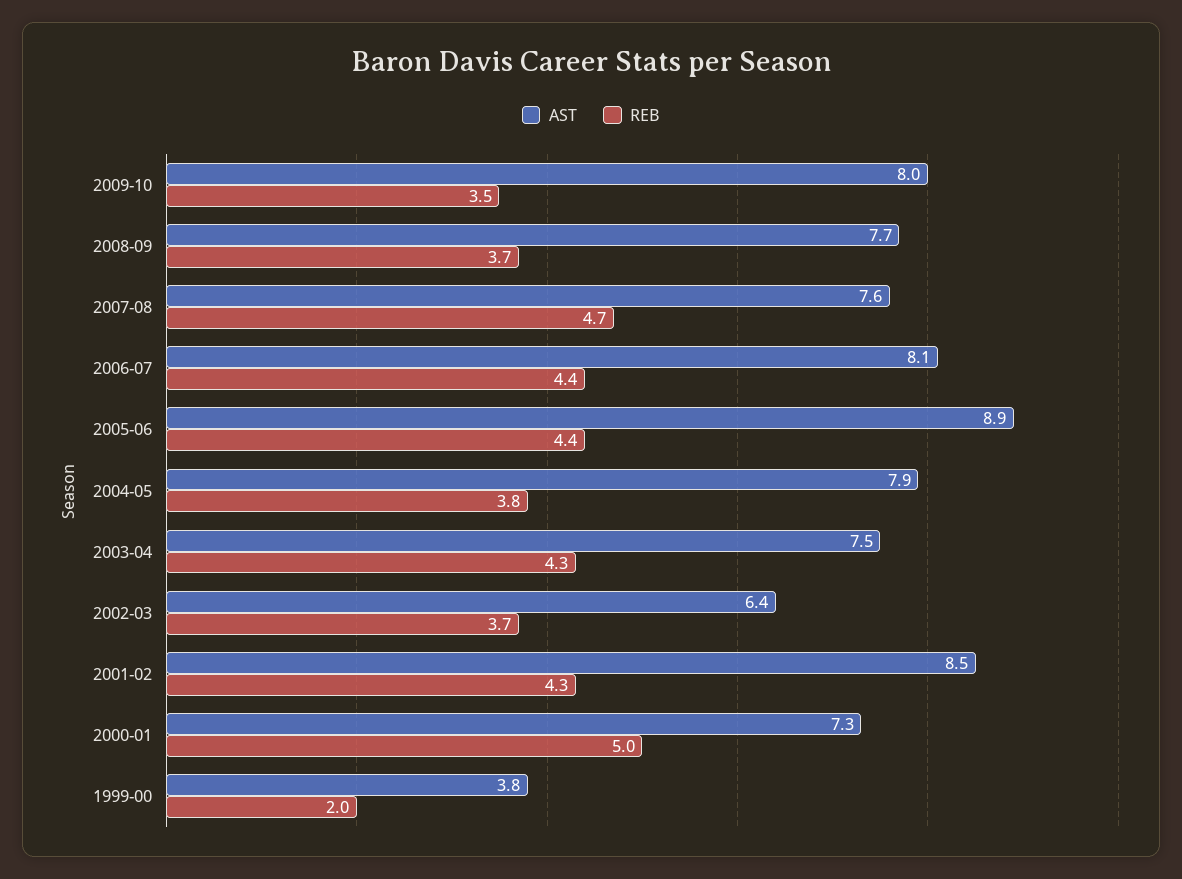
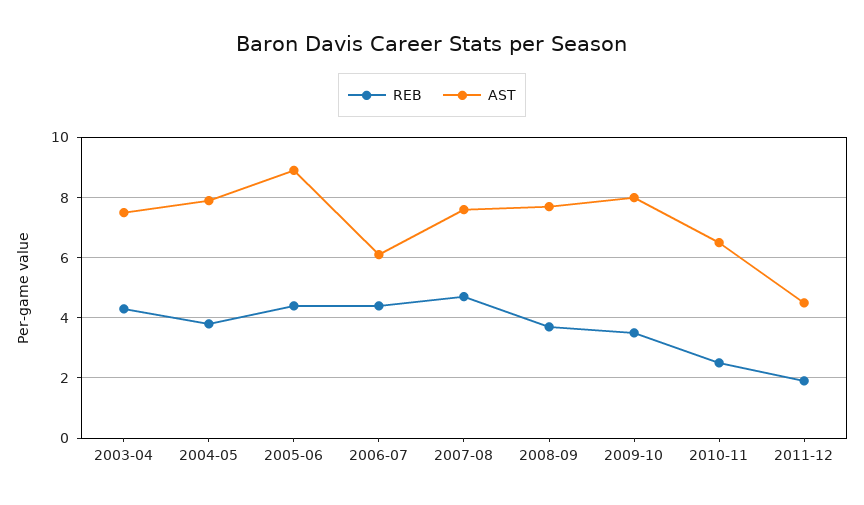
AST, 2006-07: 8.1 -> 6
AST, 2002-03: 6.4 -> none
REB, 2002-03: 3.7 -> none
AST, 2001-02: 8.5 -> none
REB, 2001-02: 4.3 -> none
AST, 2000-01: 7.3 -> none
REB, 2000-01: 5 -> none
AST, 1999-00: 3.8 -> none
REB, 1999-00: 2 -> none
REB, 2010-11: none -> 2.5
AST, 2010-11: none -> 6.5
REB, 2011-12: none -> 2
AST, 2011-12: none -> 4.5

